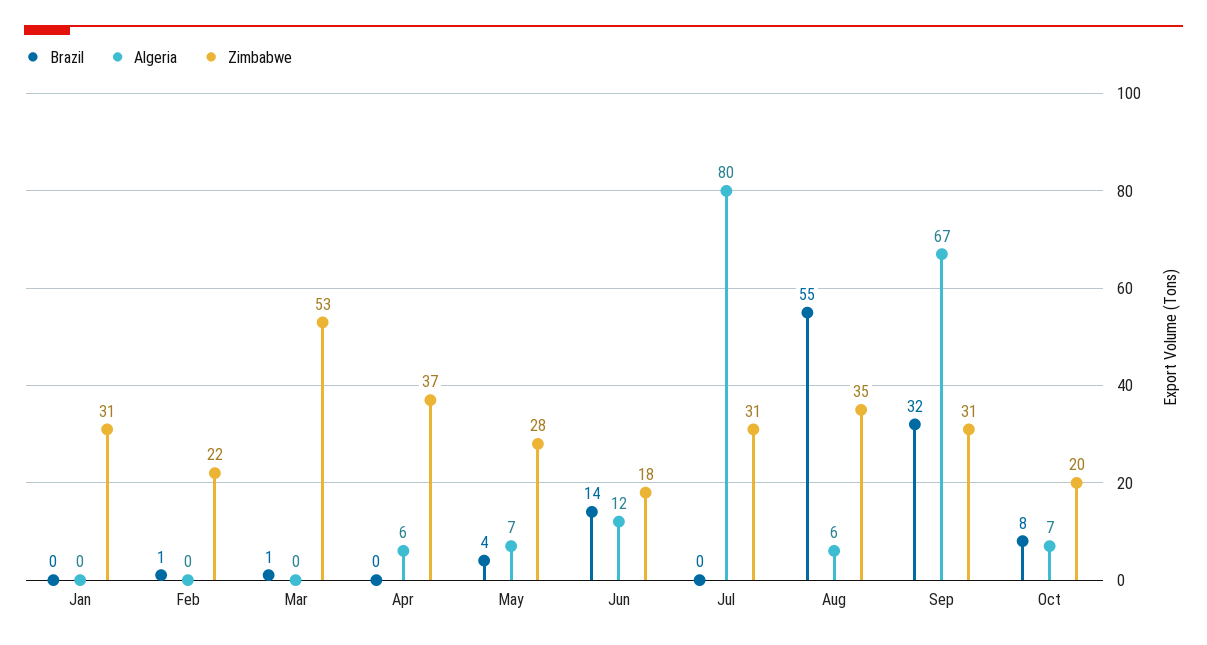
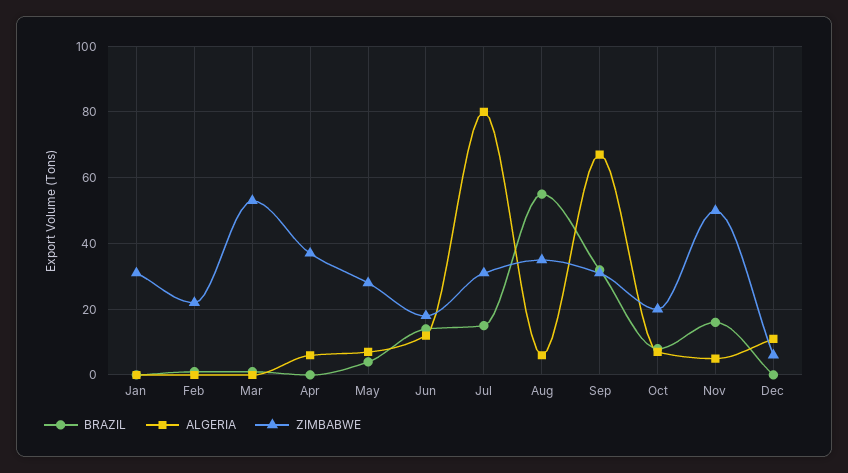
Brazil, Jul: 0 -> 15
Brazil, Nov: none -> 15
Algeria, Nov: none -> 5
Zimbabwe, Nov: none -> 50
Brazil, Dec: none -> 0
Algeria, Dec: none -> 10
Zimbabwe, Dec: none -> 5

